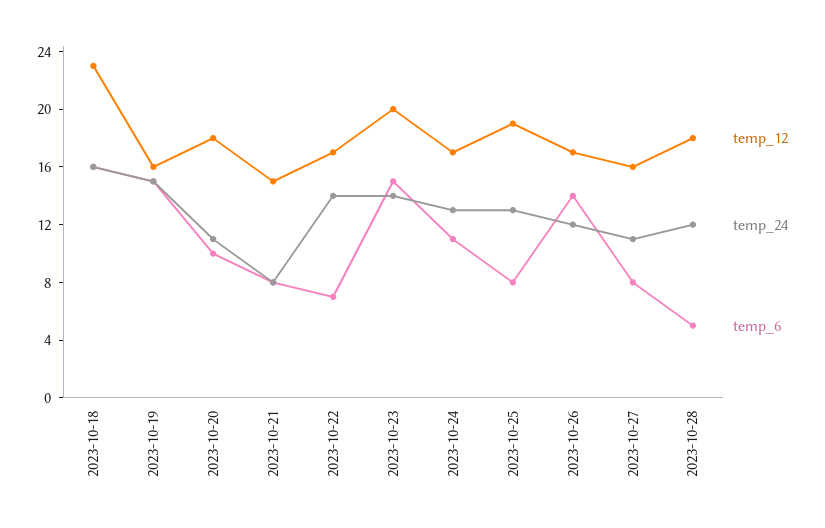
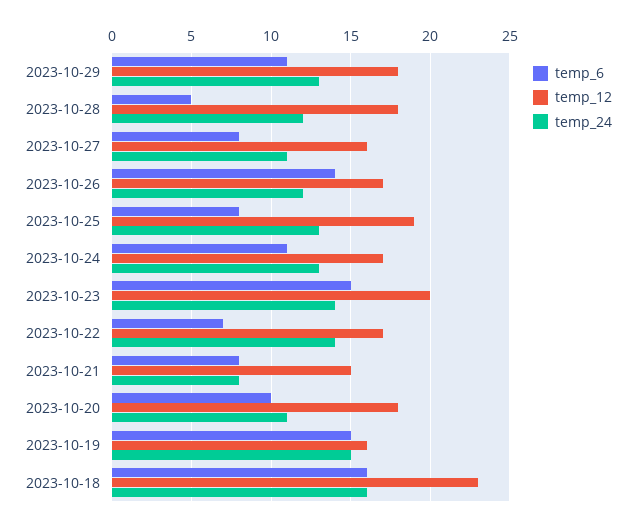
temp_6, 2023-10-29: none -> 11
temp_12, 2023-10-29: none -> 18
temp_24, 2023-10-29: none -> 13

